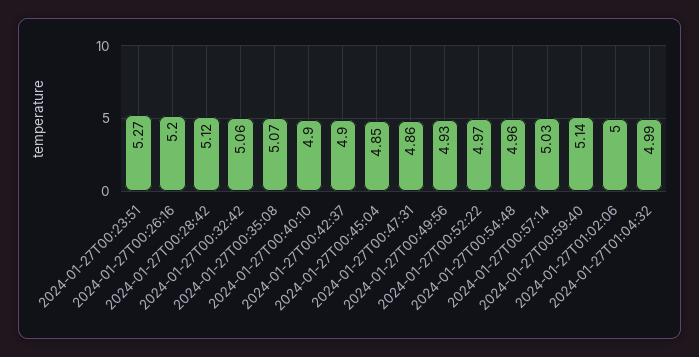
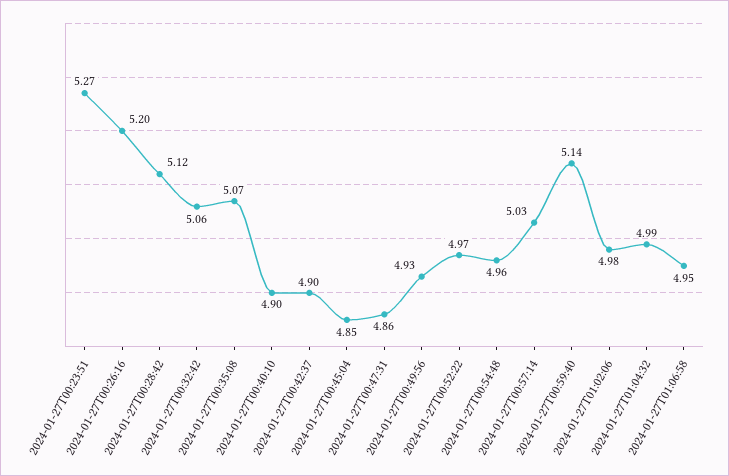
2024-01-27T01:02:06: 5 -> 4.98
2024-01-27T01:06:58: none -> 4.95

